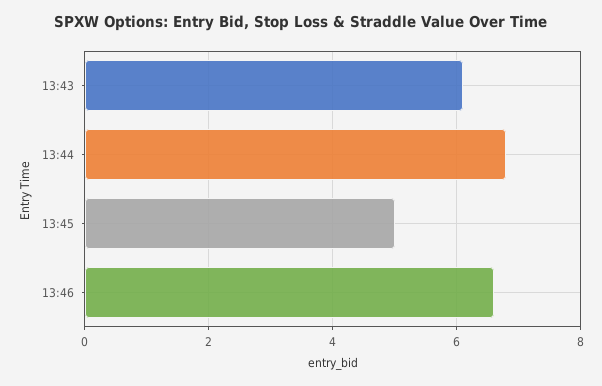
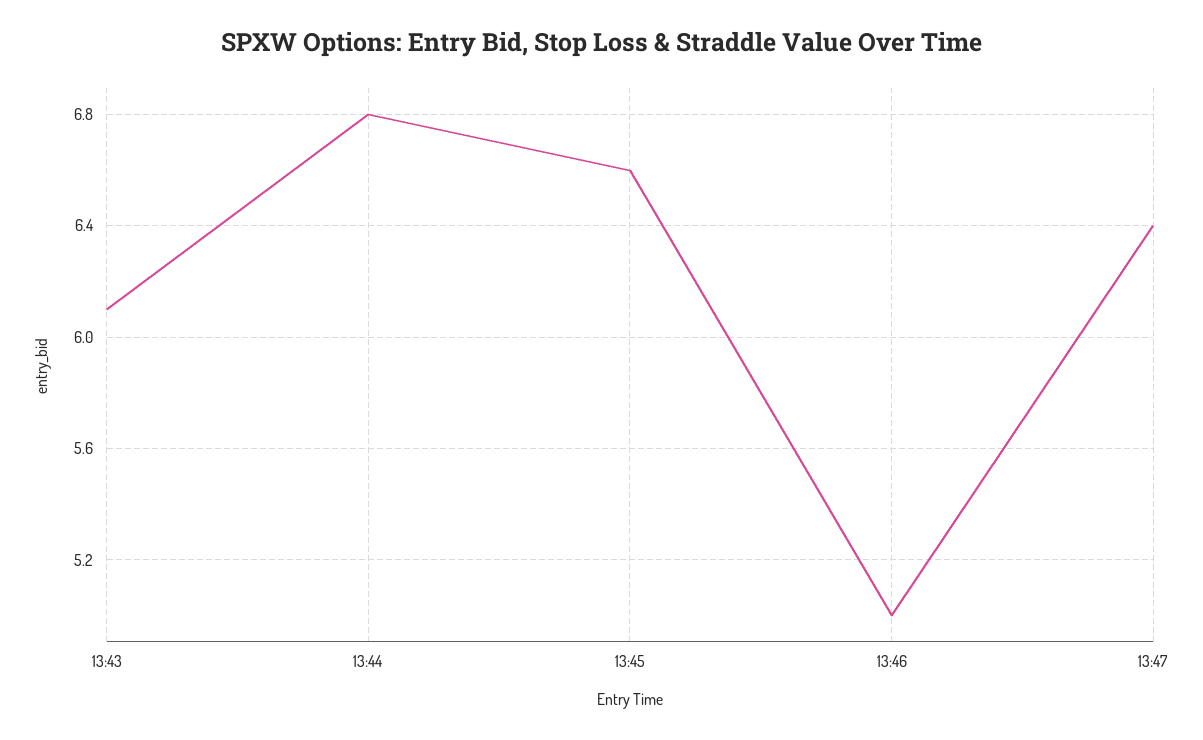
13:45: 5 -> 6.6
13:46: 6.5 -> 5
13:47: none -> 6.4

